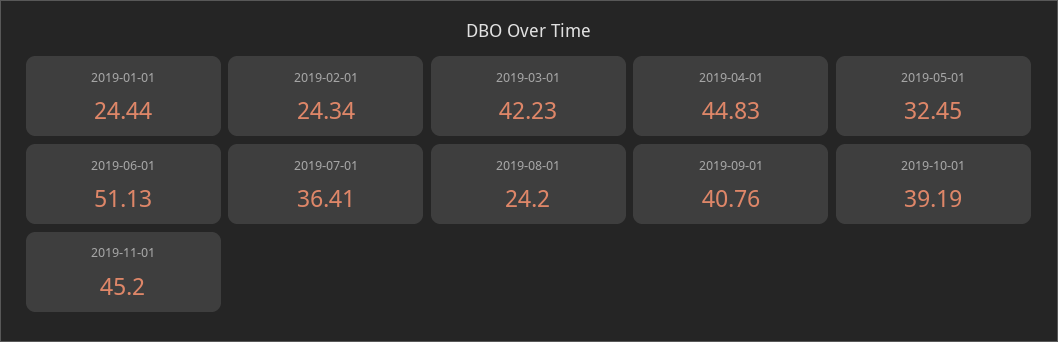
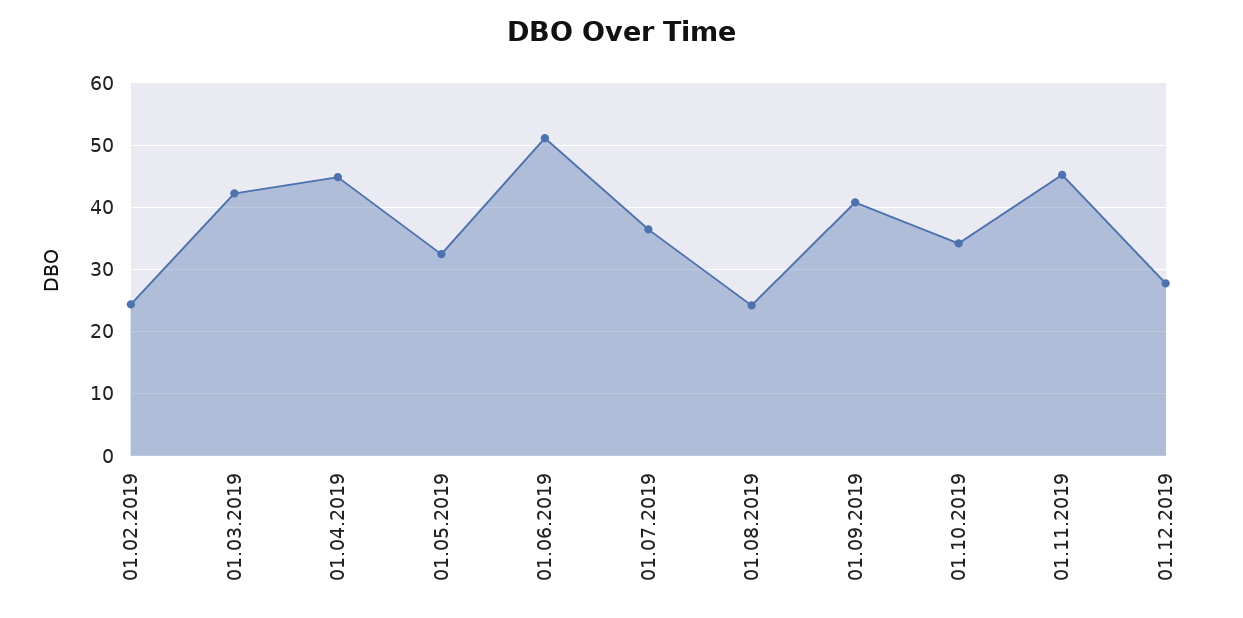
2019-01-01: 24.44 -> none
2019-10-01: 39.19 -> 34
01.12.2019: none -> 28

